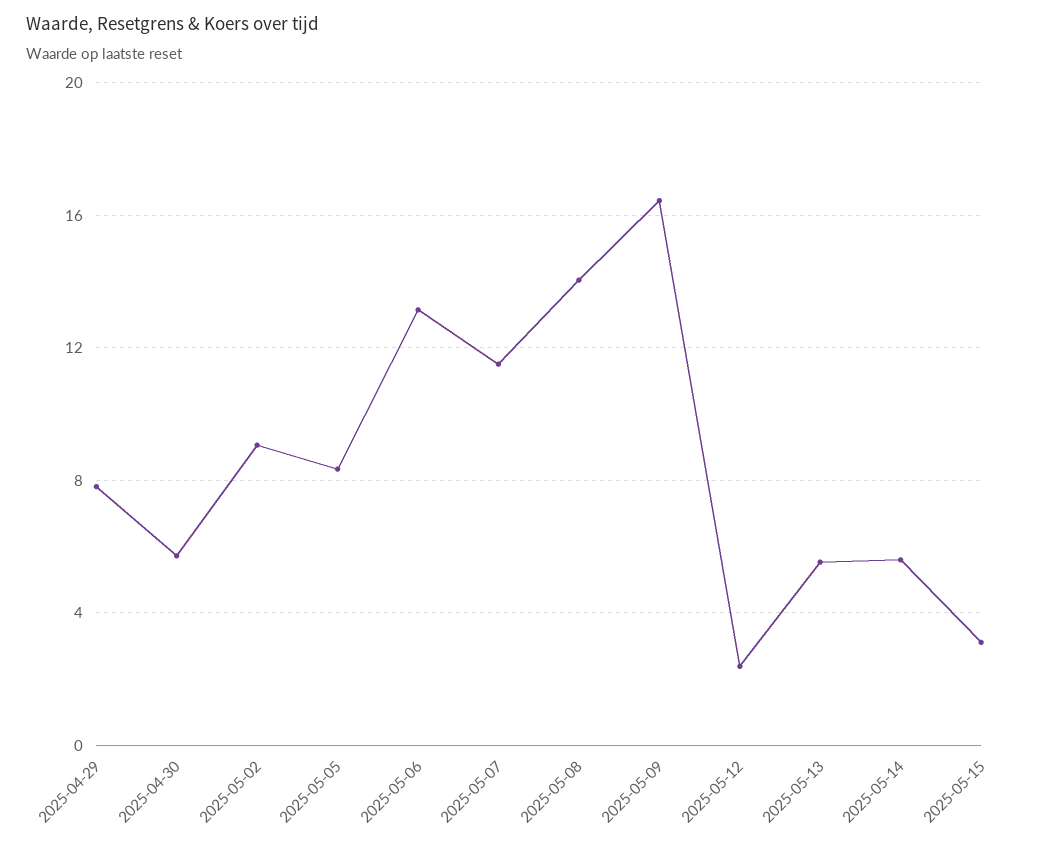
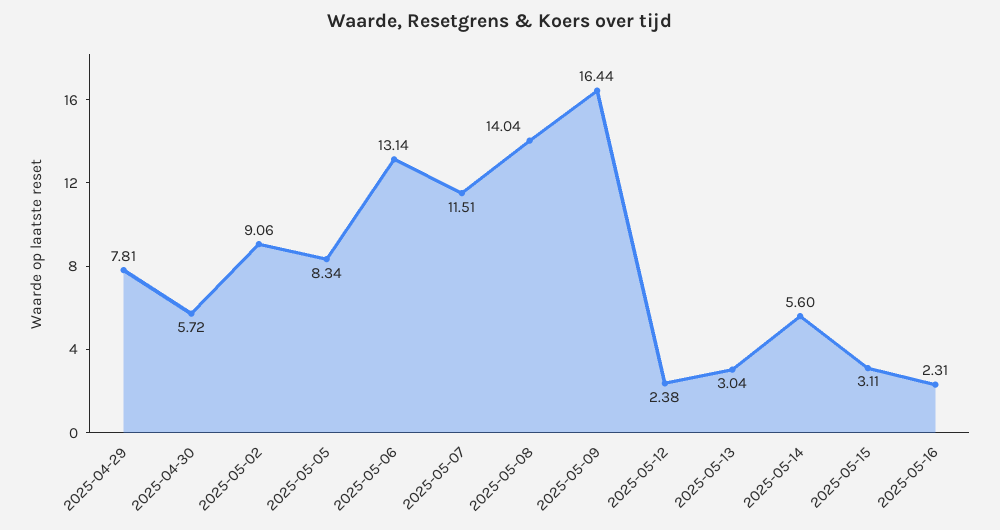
2025-05-13: 5.5 -> 3.04
2025-05-16: none -> 2.31

